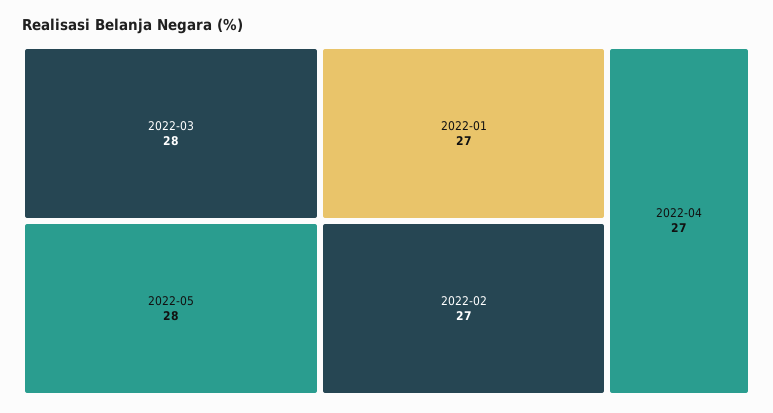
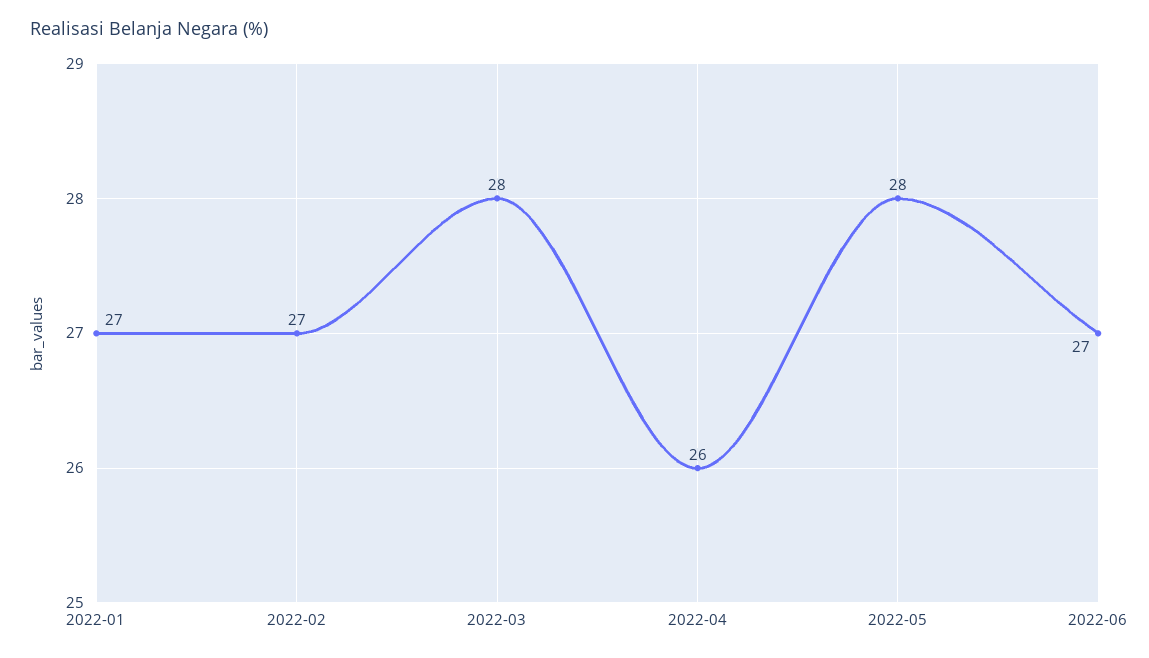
2022-04: 27 -> 26
2022-06: none -> 27

